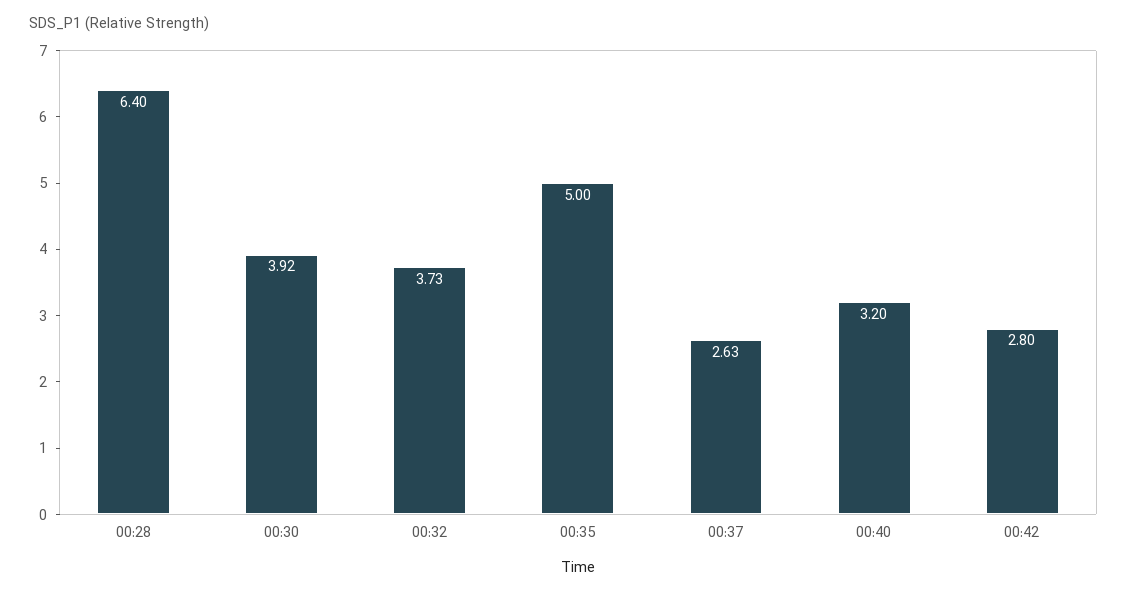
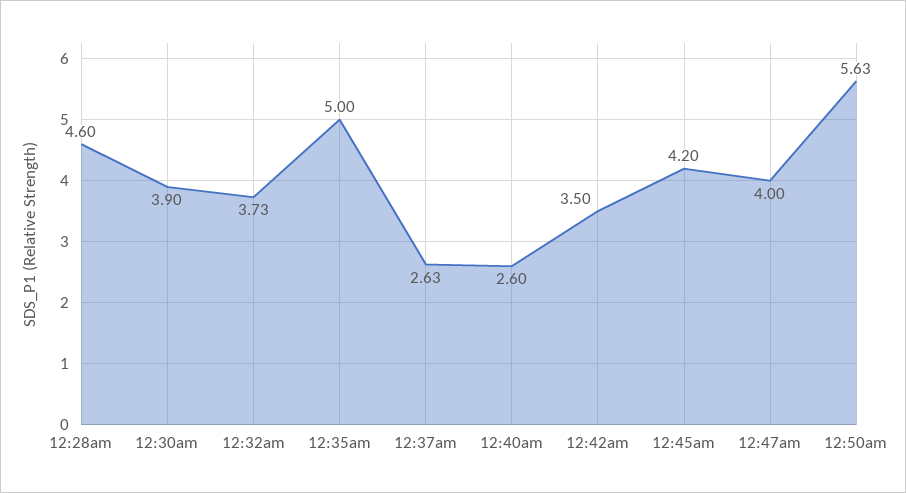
00:28: 6.4 -> 4.6
00:30: 3.92 -> 3.9
00:40: 3.2 -> 2.6
00:42: 2.8 -> 3.5
12:45am: none -> 4.2
12:47am: none -> 4
12:50am: none -> 5.63

